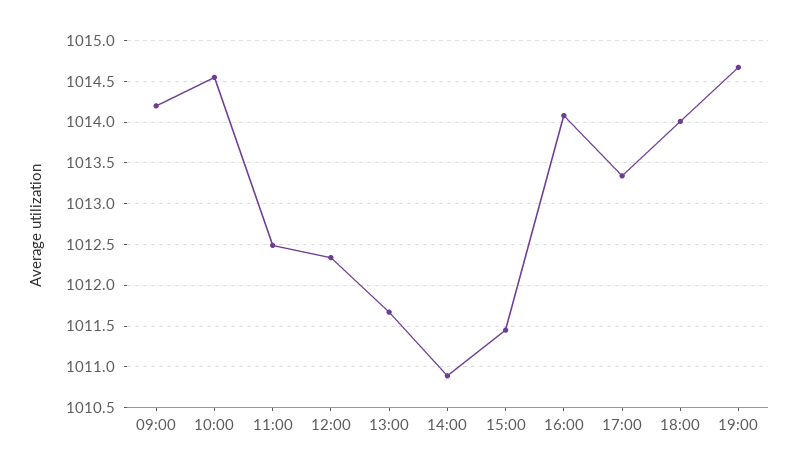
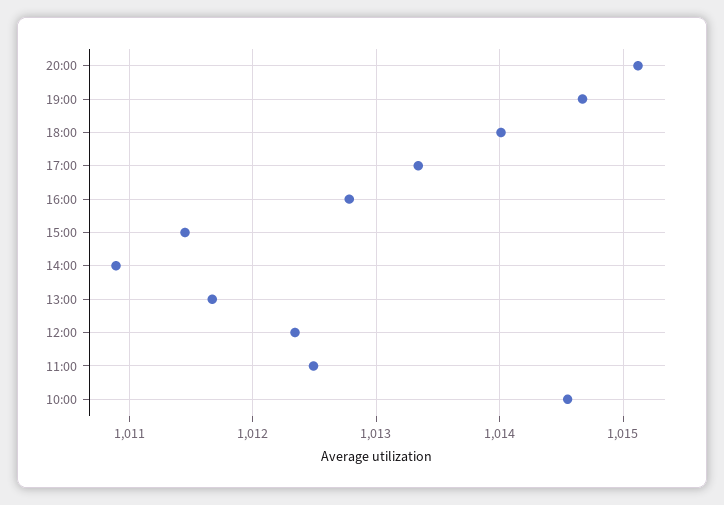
09:00: 1014.2 -> none
16:00: 1014.1 -> 1012.8
20:00: none -> 1015.1

